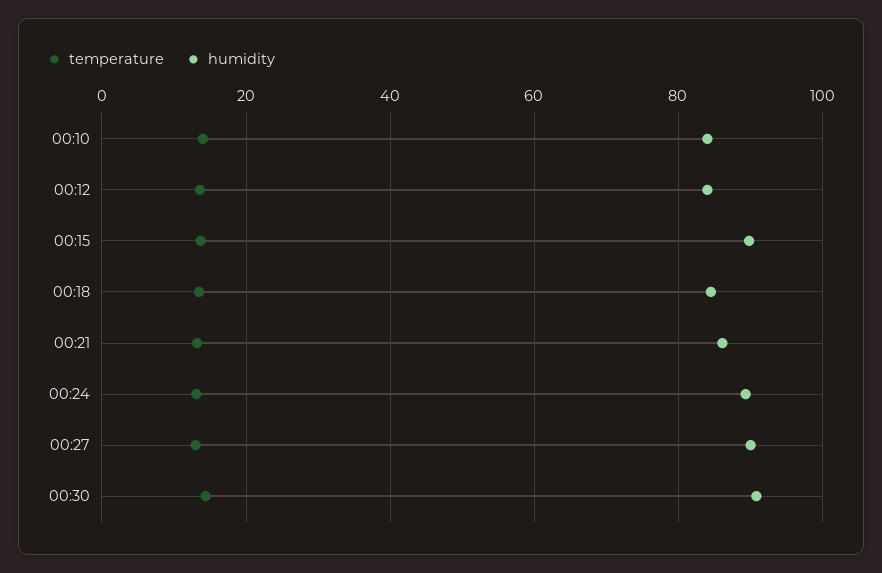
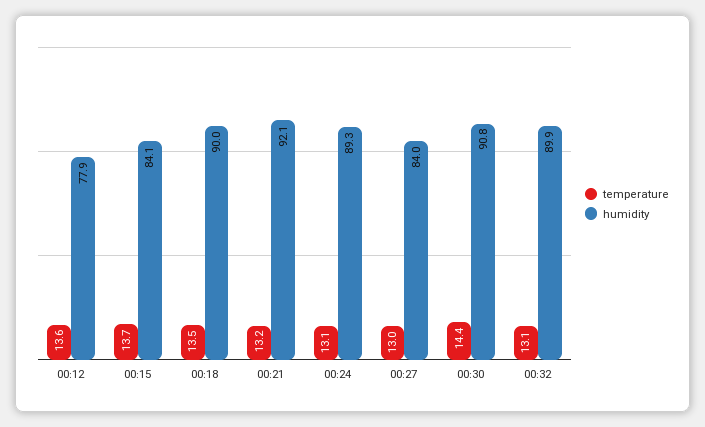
temperature, 00:10: 14 -> none
humidity, 00:10: 84 -> none
humidity, 00:12: 84 -> 77.9
humidity, 00:15: 90 -> 84.1
humidity, 00:18: 84 -> 90
humidity, 00:21: 86 -> 92.1
humidity, 00:27: 90 -> 84
temperature, 00:32: none -> 13.1
humidity, 00:32: none -> 89.9

